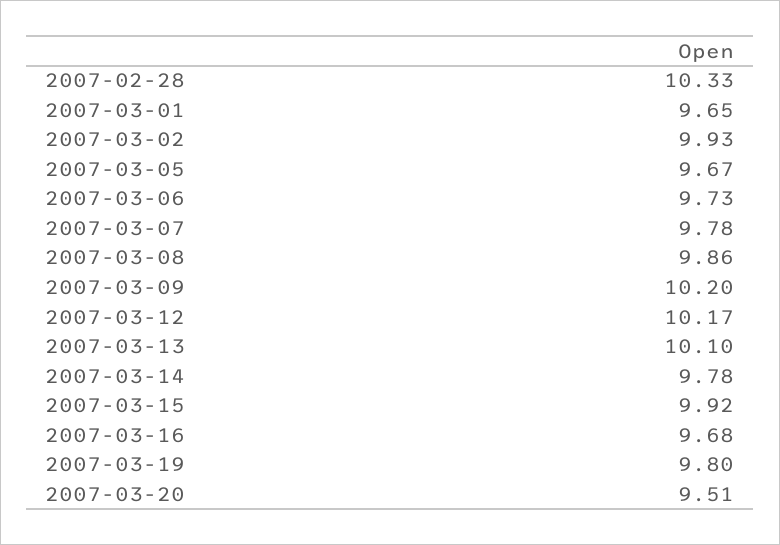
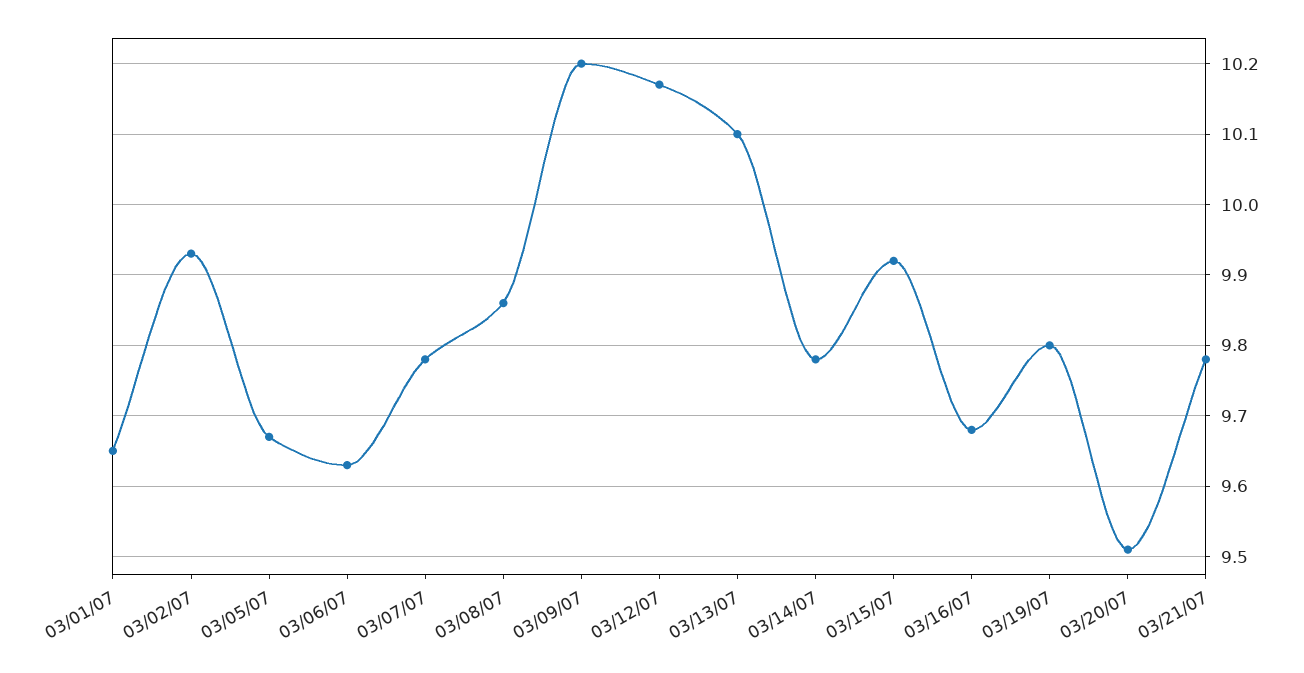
2007-02-28: 10.33 -> none
2007-03-06: 9.73 -> 9.63
03/21/07: none -> 9.78

